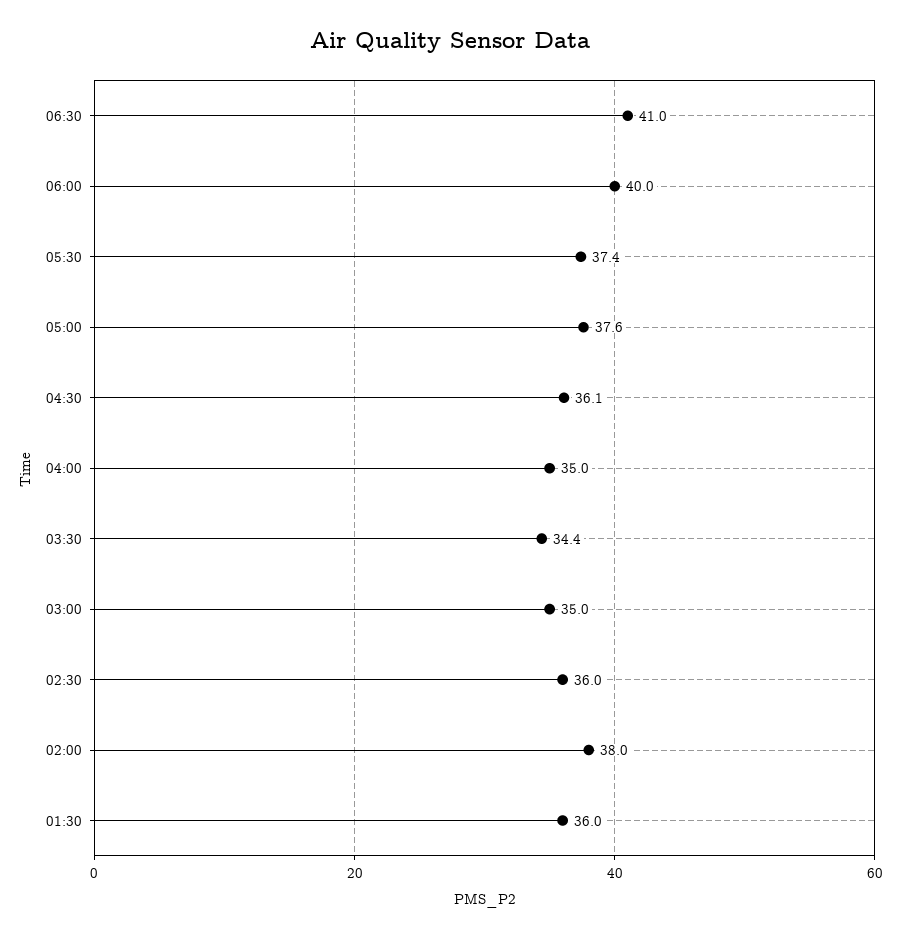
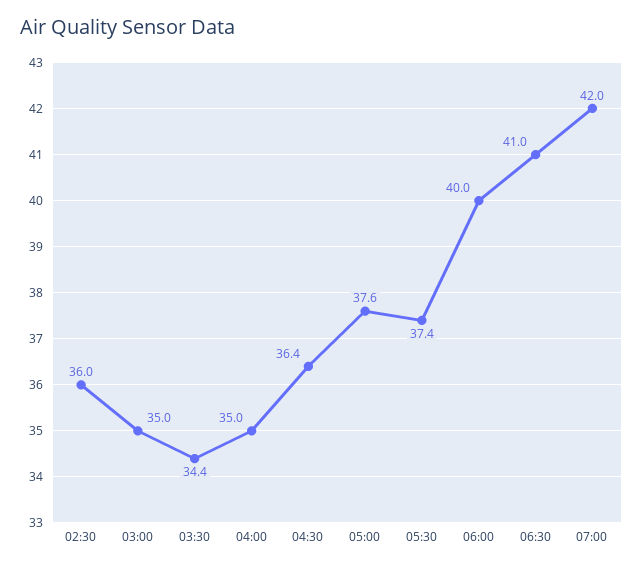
04:30: 36.1 -> 36.4
02:00: 38 -> none
01:30: 36 -> none
07:00: none -> 42

